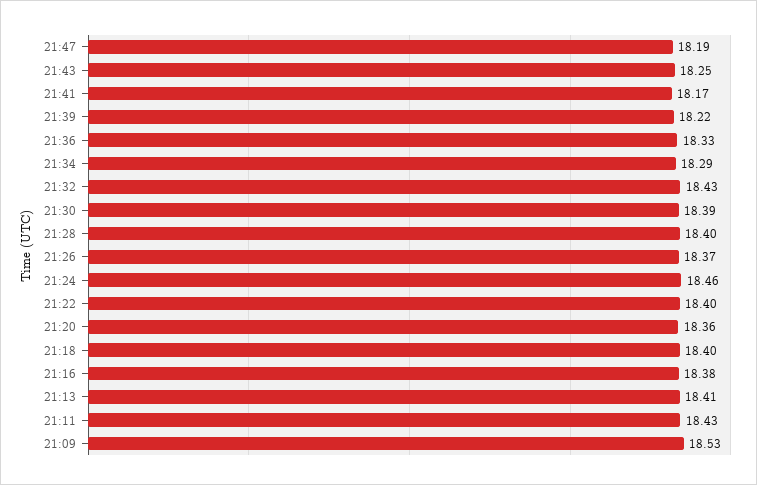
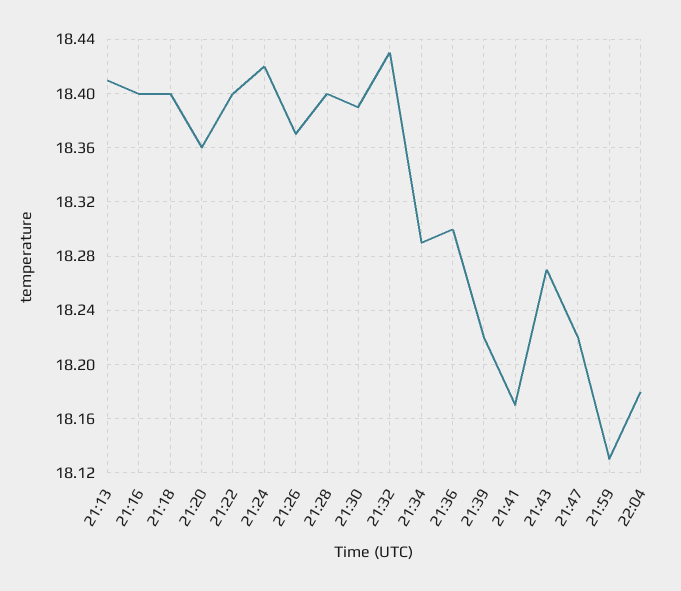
21:47: 18.19 -> 18.22
21:43: 18.25 -> 18.27
21:36: 18.33 -> 18.3
21:24: 18.46 -> 18.42
21:16: 18.38 -> 18.4
21:11: 18.43 -> none
21:09: 18.53 -> none
21:59: none -> 18.13
22:04: none -> 18.18

